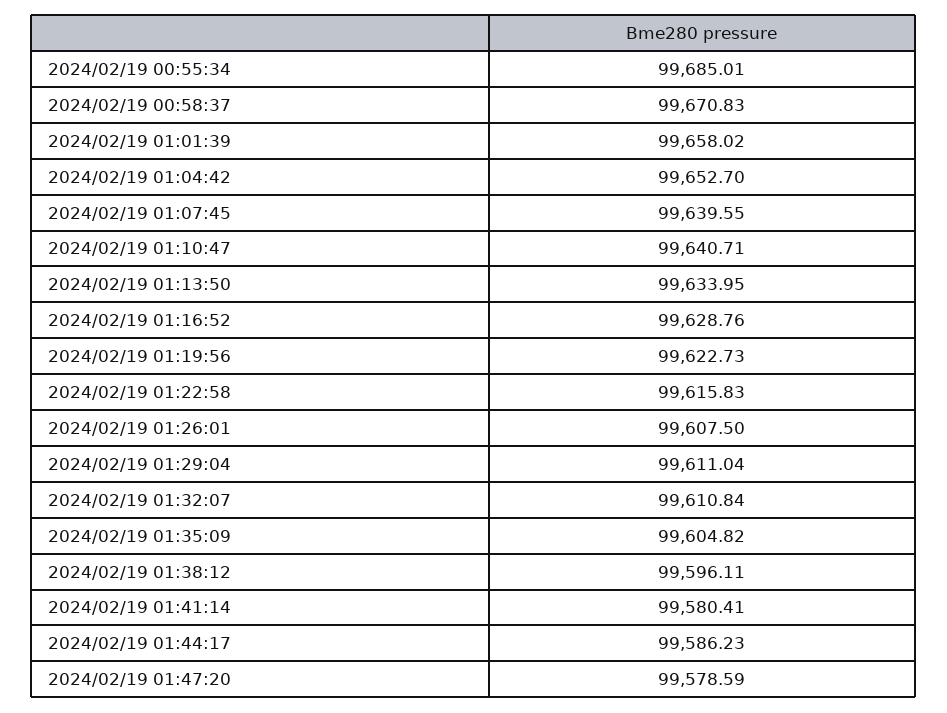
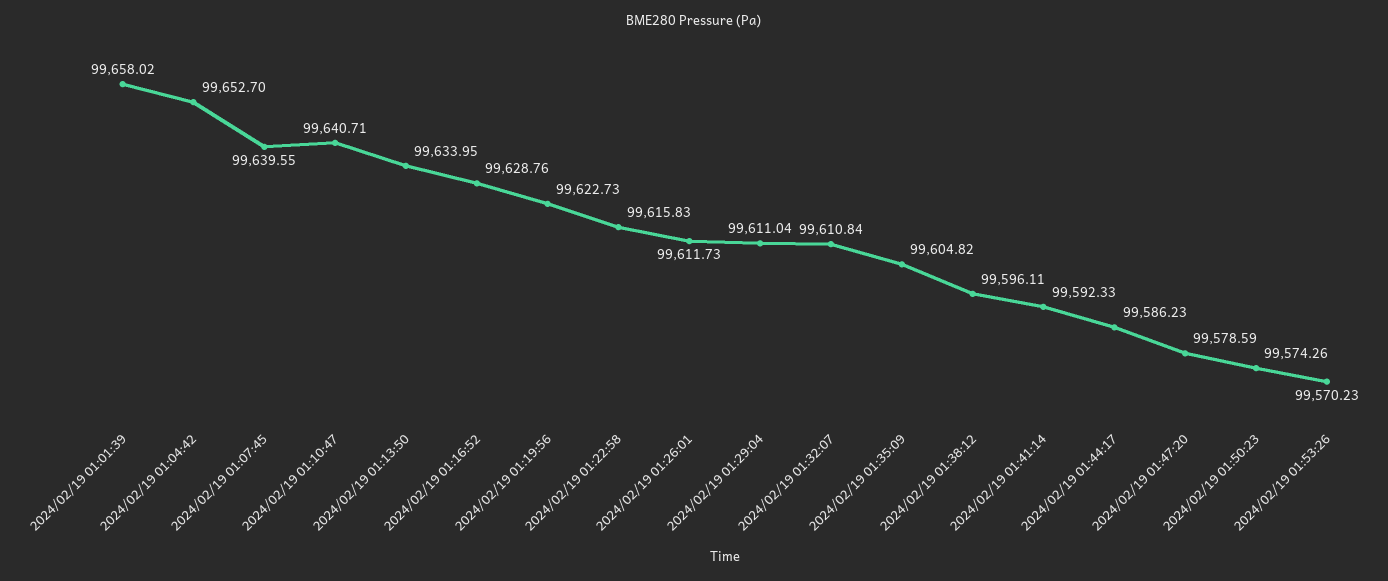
2024/02/19 00:55:34: 99685.01 -> none
2024/02/19 00:58:37: 99670.83 -> none
2024/02/19 01:26:01: 99607.5 -> 99611.73
2024/02/19 01:41:14: 99580.41 -> 99592.33
2024/02/19 01:50:23: none -> 99574.26
2024/02/19 01:53:26: none -> 99570.23

